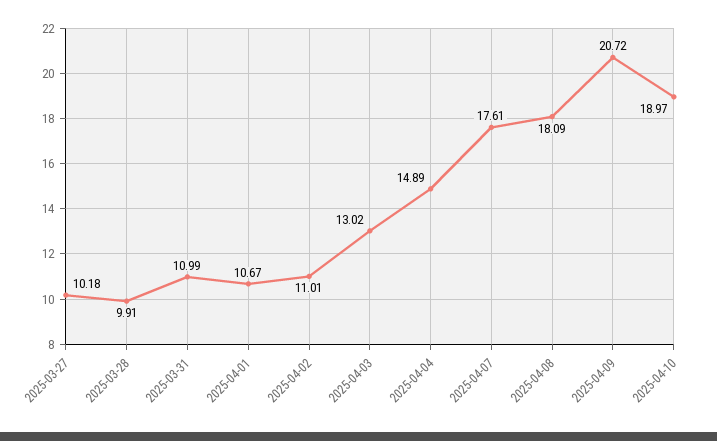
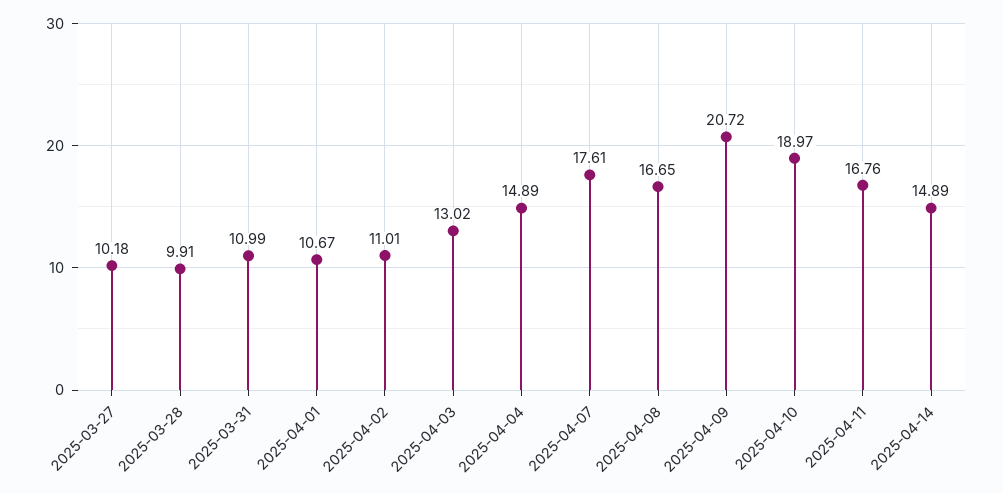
2025-04-08: 18.09 -> 16.65
2025-04-11: none -> 16.76
2025-04-14: none -> 14.89

